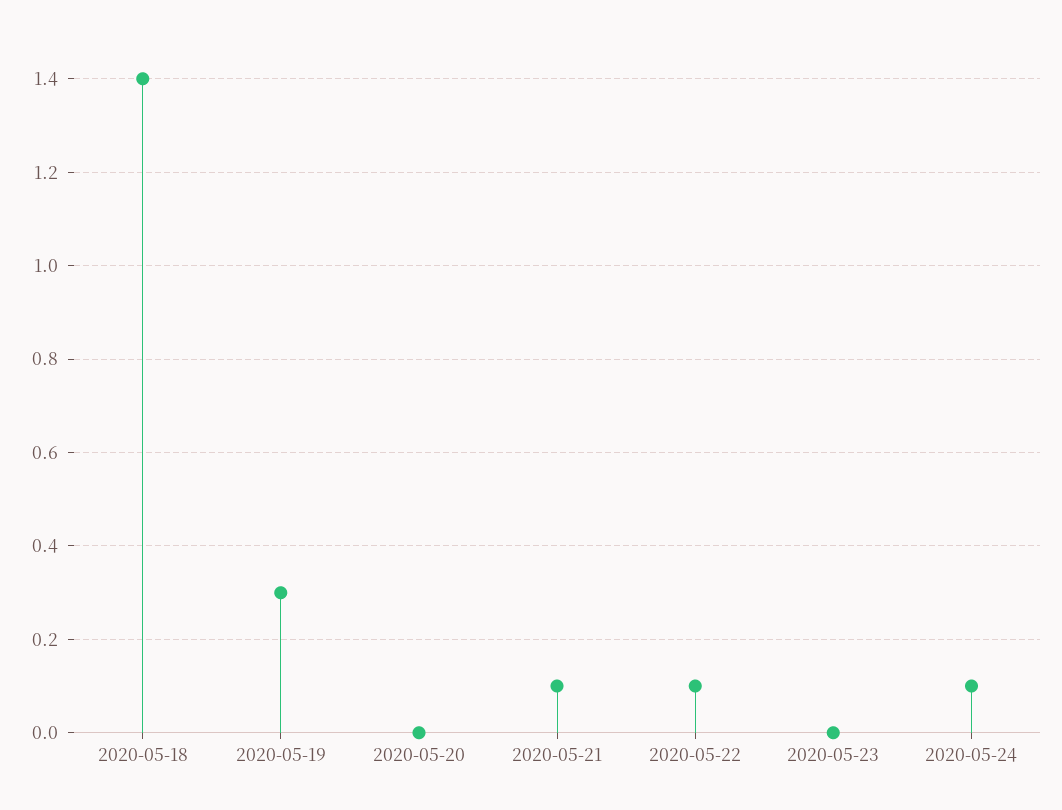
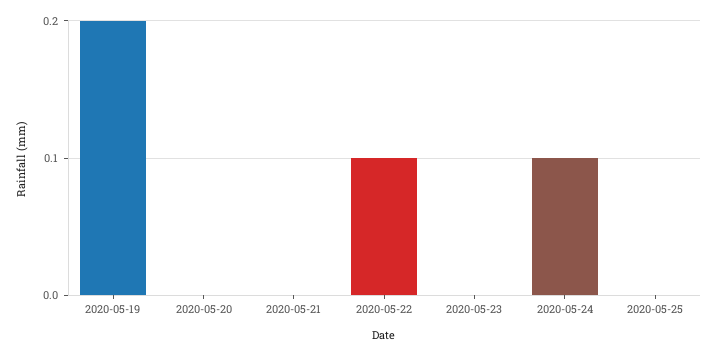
2020-05-18: 1.4 -> none
2020-05-19: 0.3 -> 0.2
2020-05-21: 0.1 -> 0
2020-05-25: none -> 0

